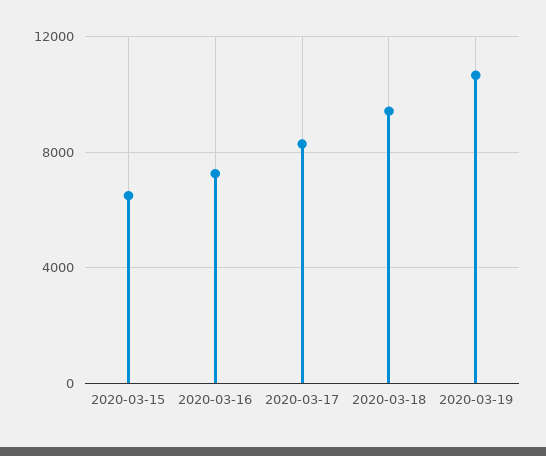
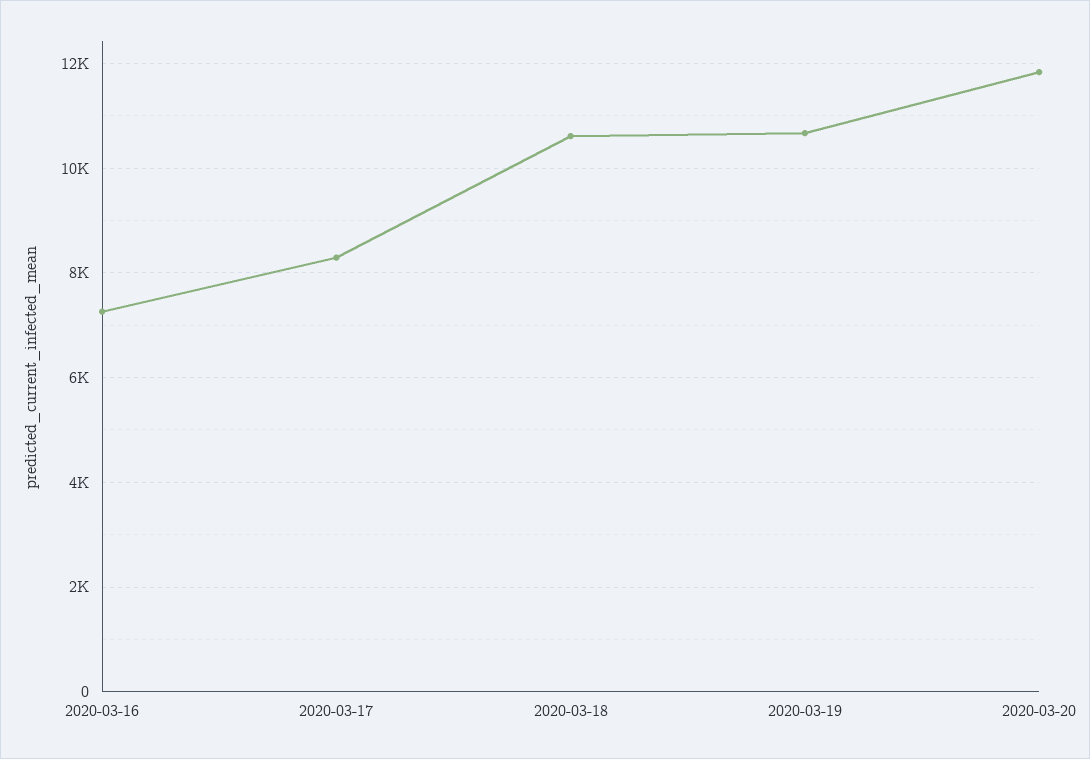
2020-03-15: 6500 -> none
2020-03-18: 9500 -> 10600
2020-03-20: none -> 11800

